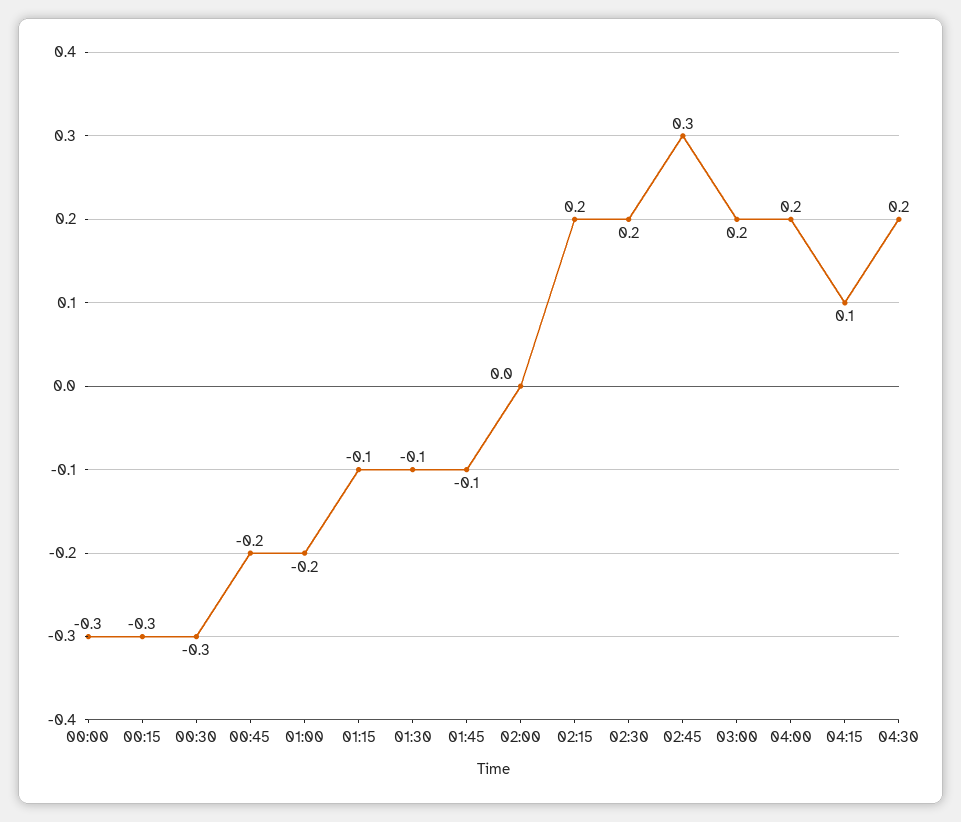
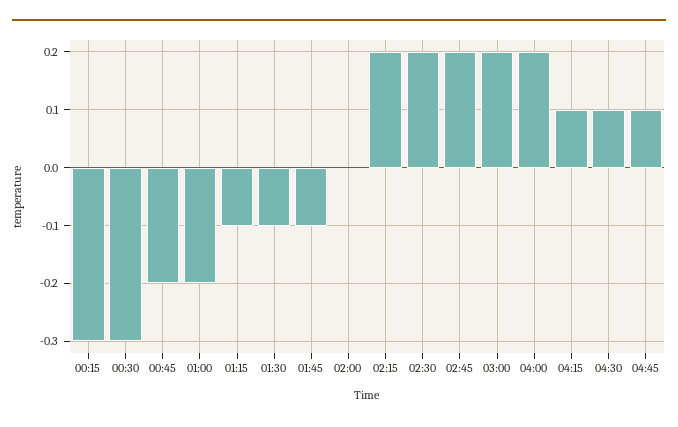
00:00: -0.3 -> none
02:45: 0.3 -> 0.2
04:30: 0.2 -> 0.1
04:45: none -> 0.1

